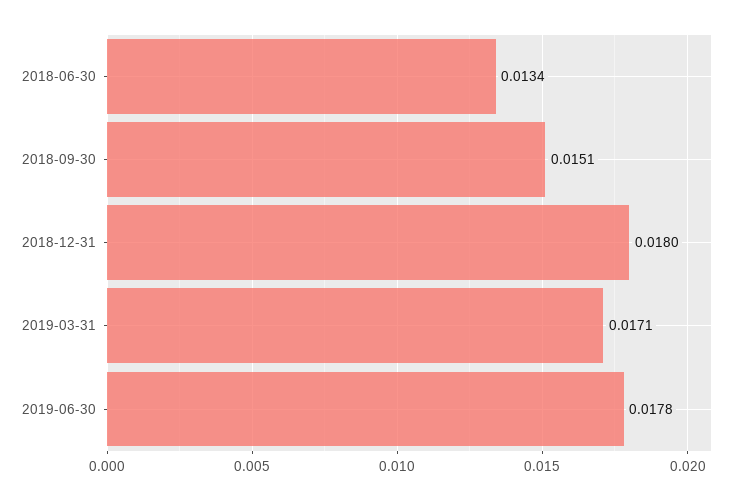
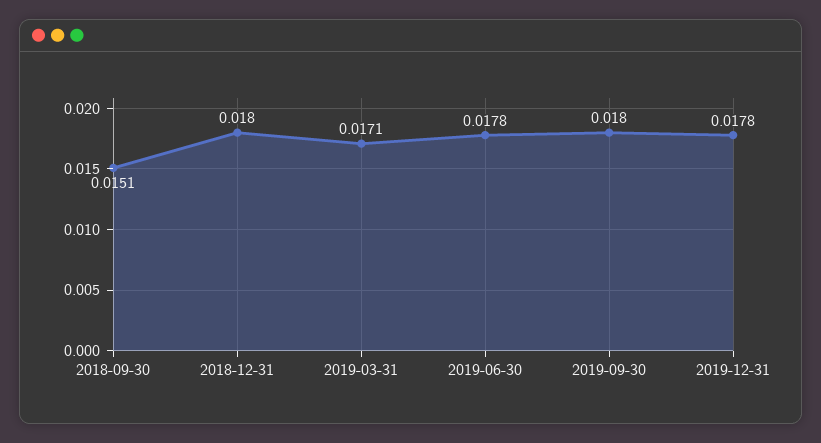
2018-06-30: 0.0134 -> none
2019-09-30: none -> 0.018
2019-12-31: none -> 0.0178

